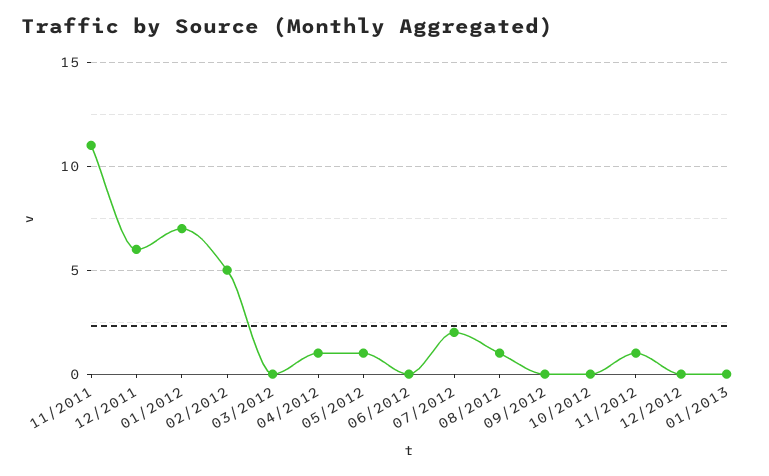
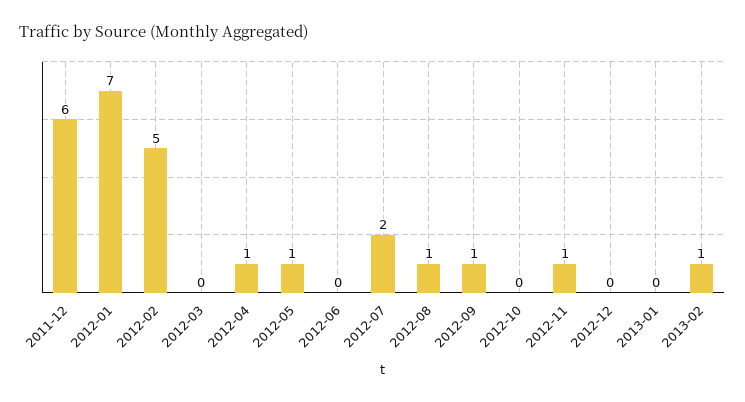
11/2011: 11 -> none
09/2012: 0 -> 1
2013-02: none -> 1

